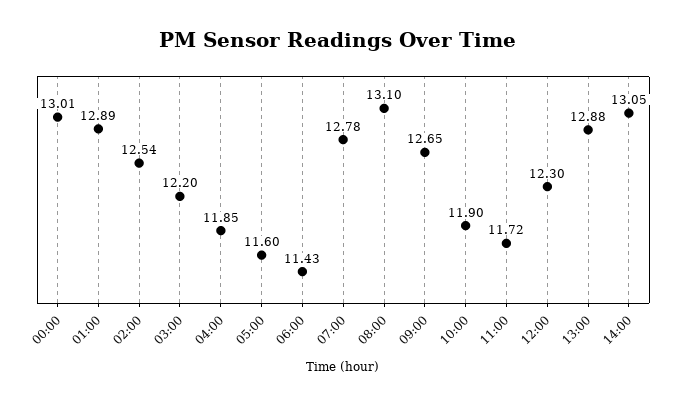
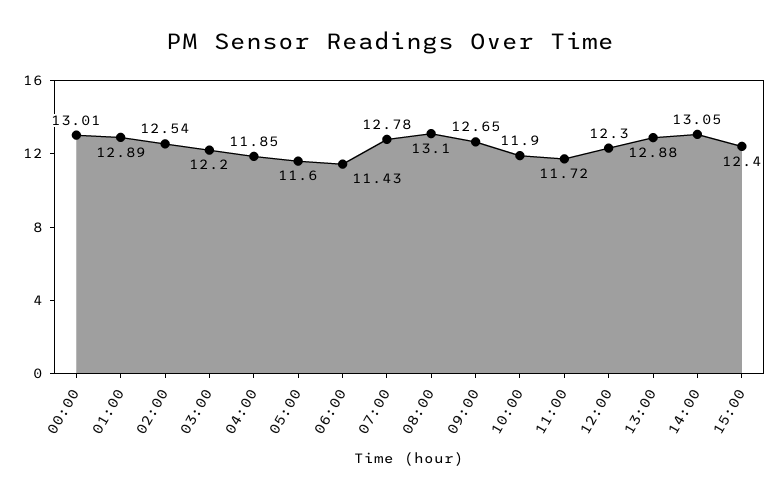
15:00: none -> 12.4

